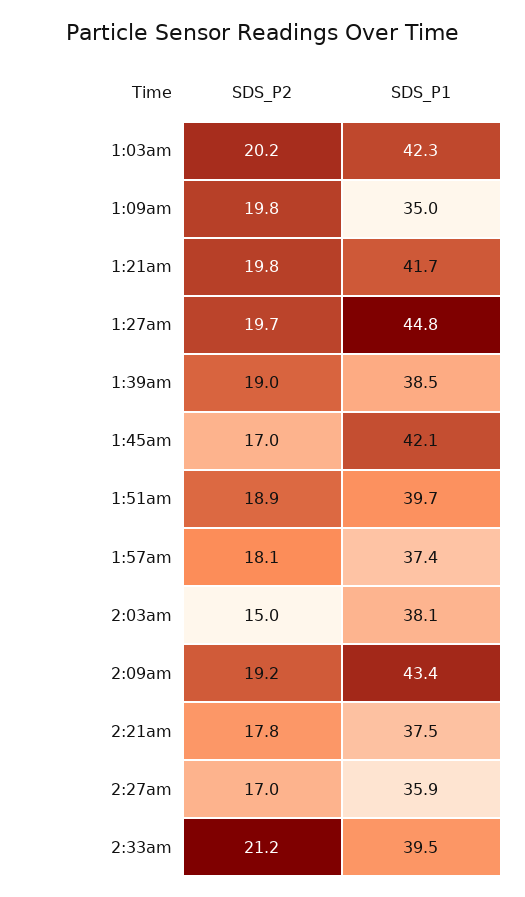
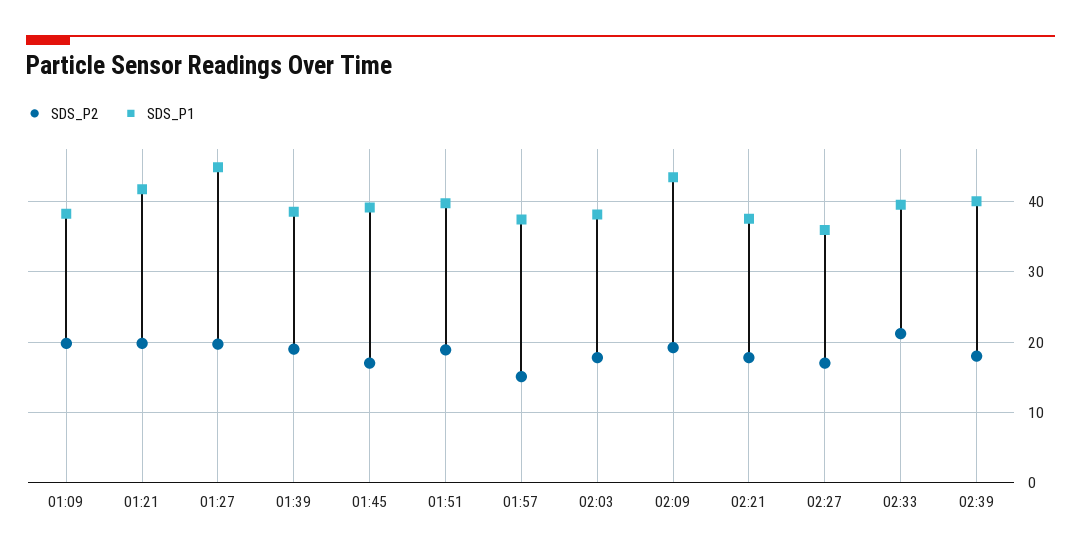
SDS_P2, 1:03am: 20.2 -> none
SDS_P1, 1:03am: 42.3 -> none
SDS_P1, 1:09am: 35 -> 38
SDS_P1, 1:45am: 42.1 -> 39
SDS_P2, 1:57am: 18.1 -> 15
SDS_P2, 2:03am: 15 -> 18
SDS_P2, 02:39: none -> 18
SDS_P1, 02:39: none -> 40

